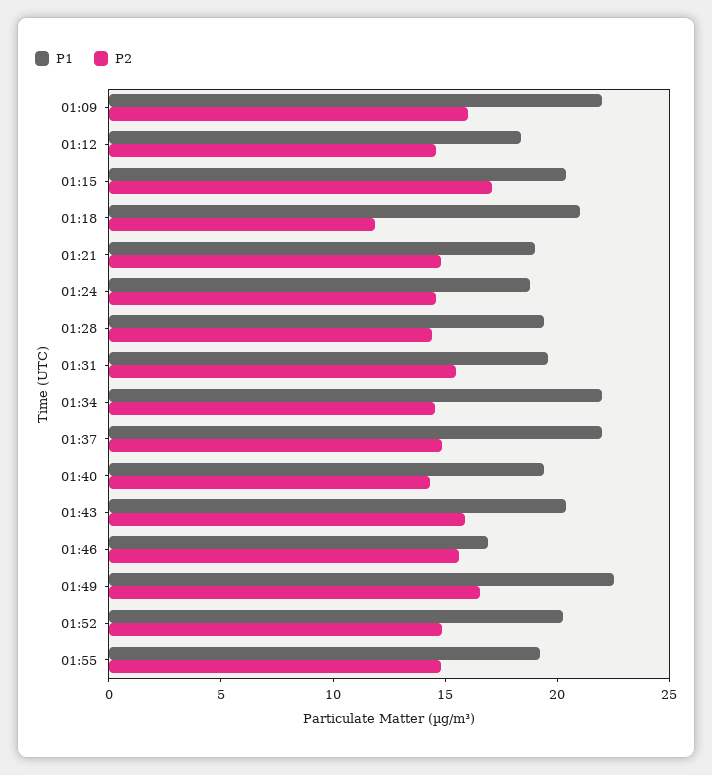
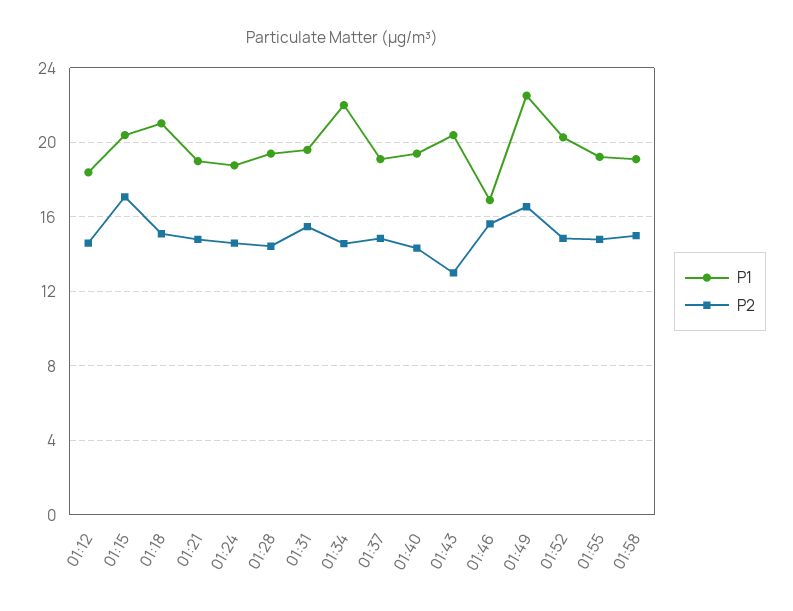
P1, 01:09: 22 -> none
P2, 01:09: 16 -> none
P2, 01:18: 12 -> 15
P1, 01:37: 22 -> 19
P2, 01:43: 16 -> 13
P1, 01:58: none -> 19
P2, 01:58: none -> 15

